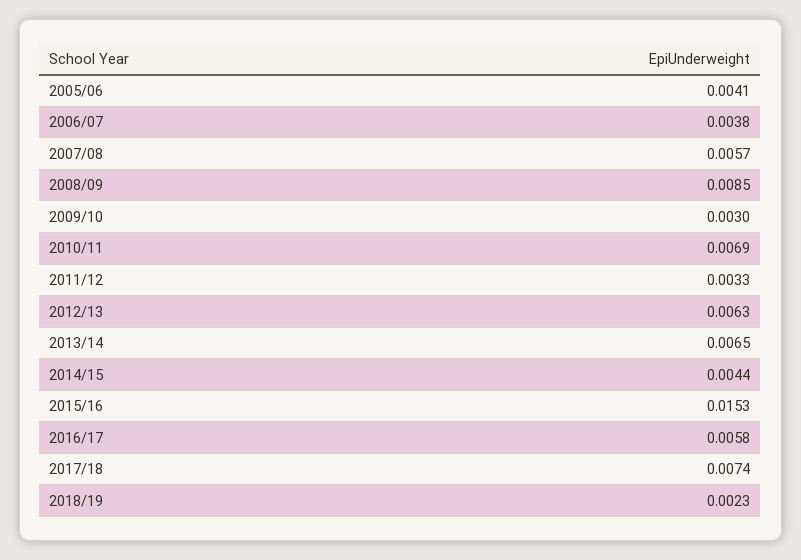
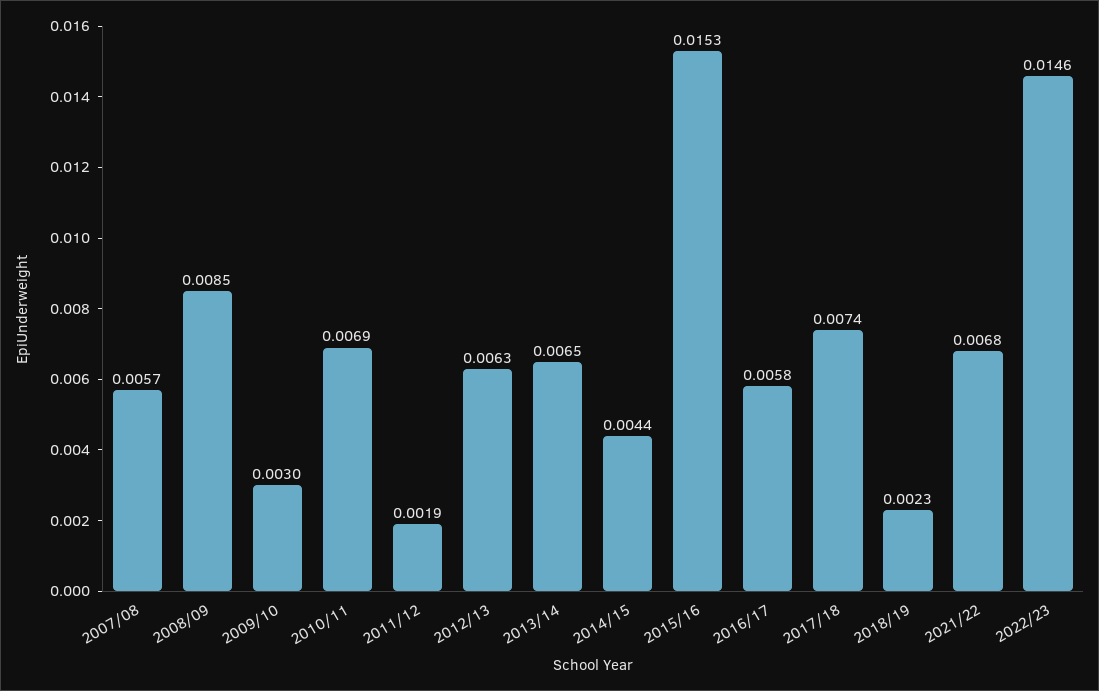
2005/06: 0.0041 -> none
2006/07: 0.0038 -> none
2011/12: 0.0033 -> 0.0019
2021/22: none -> 0.0068
2022/23: none -> 0.0146

